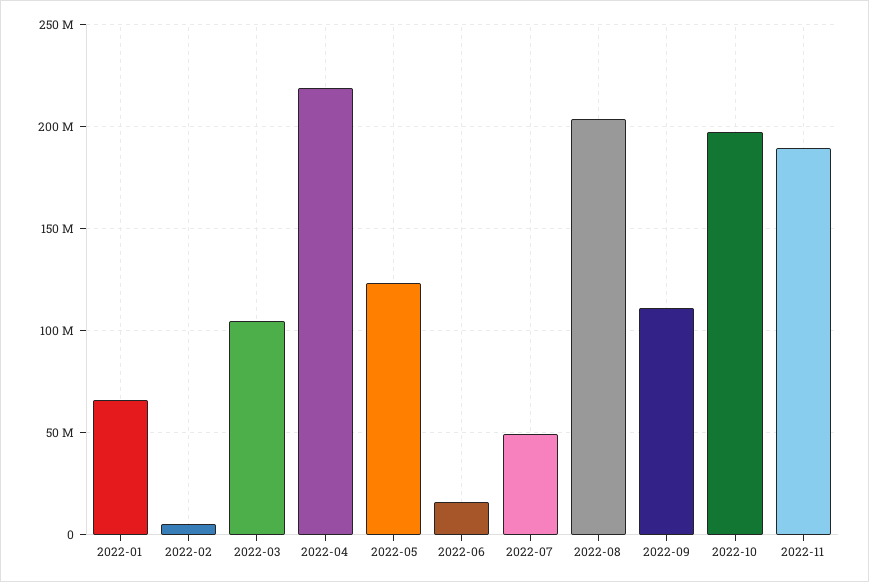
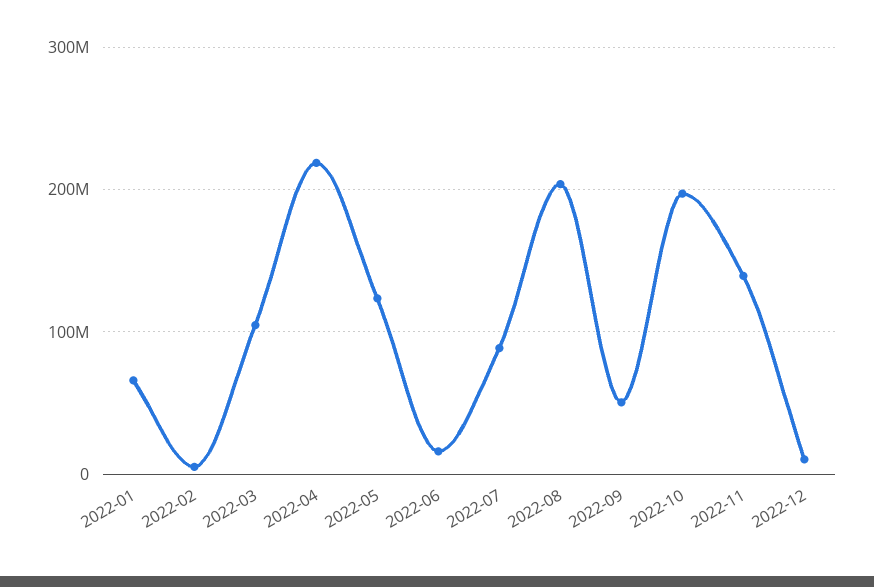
2022-07: 50000000 -> 90000000
2022-09: 110000000 -> 50000000
2022-11: 190000000 -> 140000000
2022-12: none -> 10000000

